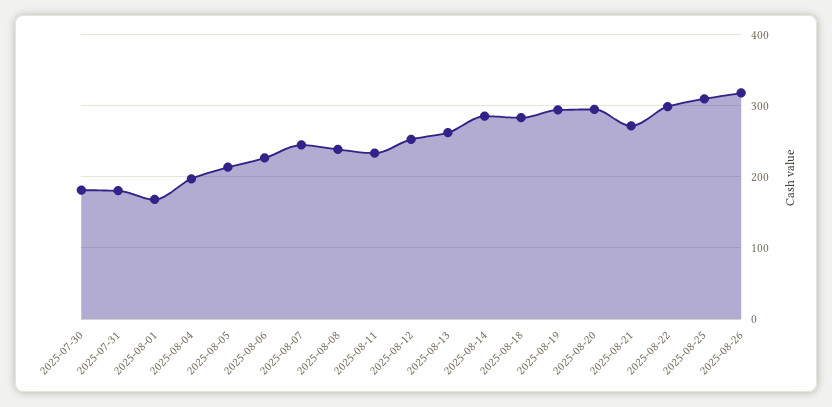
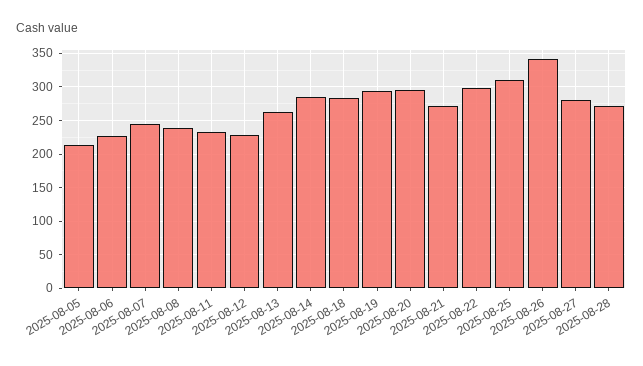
2025-07-30: 180 -> none
2025-07-31: 180 -> none
2025-08-01: 170 -> none
2025-08-04: 200 -> none
2025-08-12: 250 -> 230
2025-08-26: 320 -> 340
2025-08-27: none -> 280
2025-08-28: none -> 270

